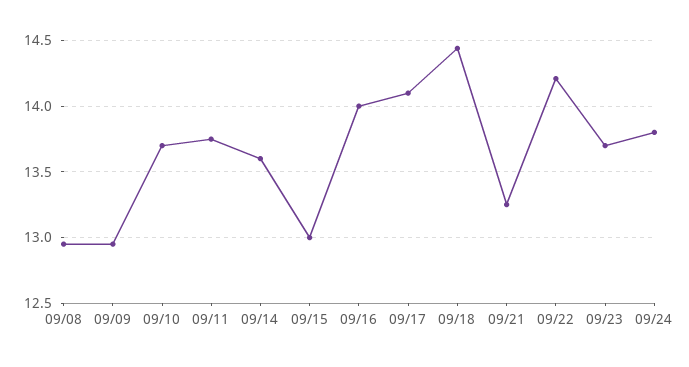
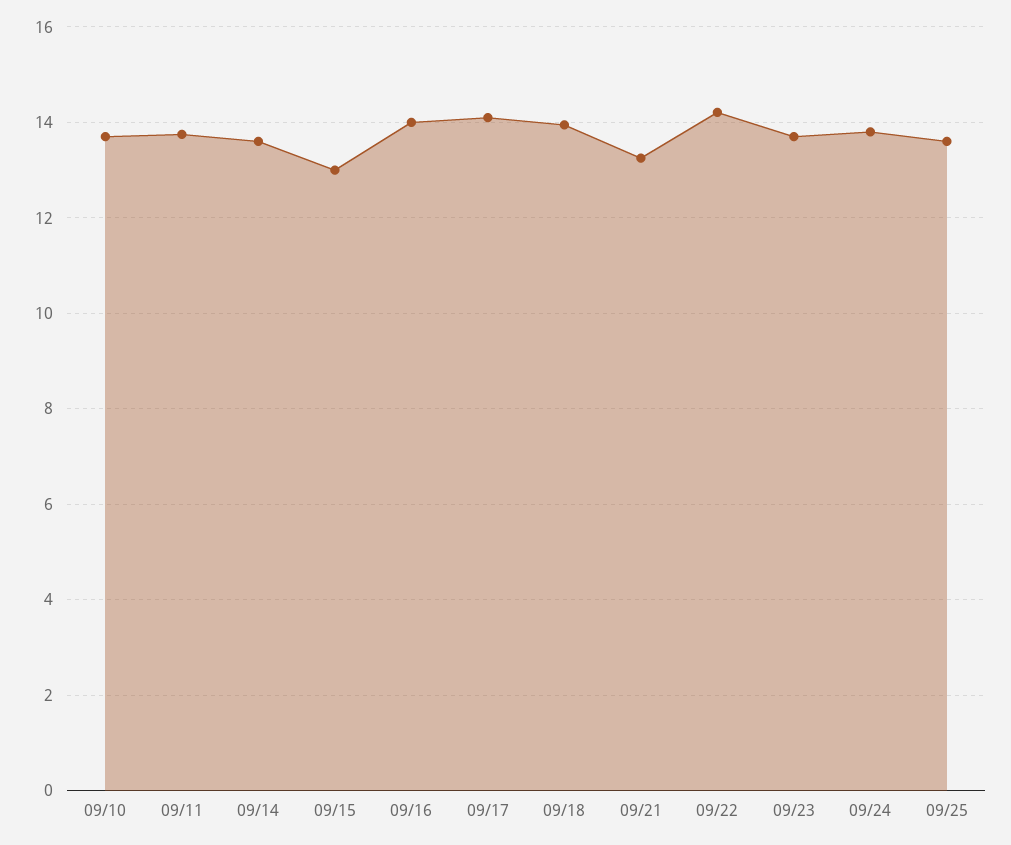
09/08: 12.95 -> none
09/09: 12.95 -> none
09/18: 14.45 -> 14
09/25: none -> 13.6

